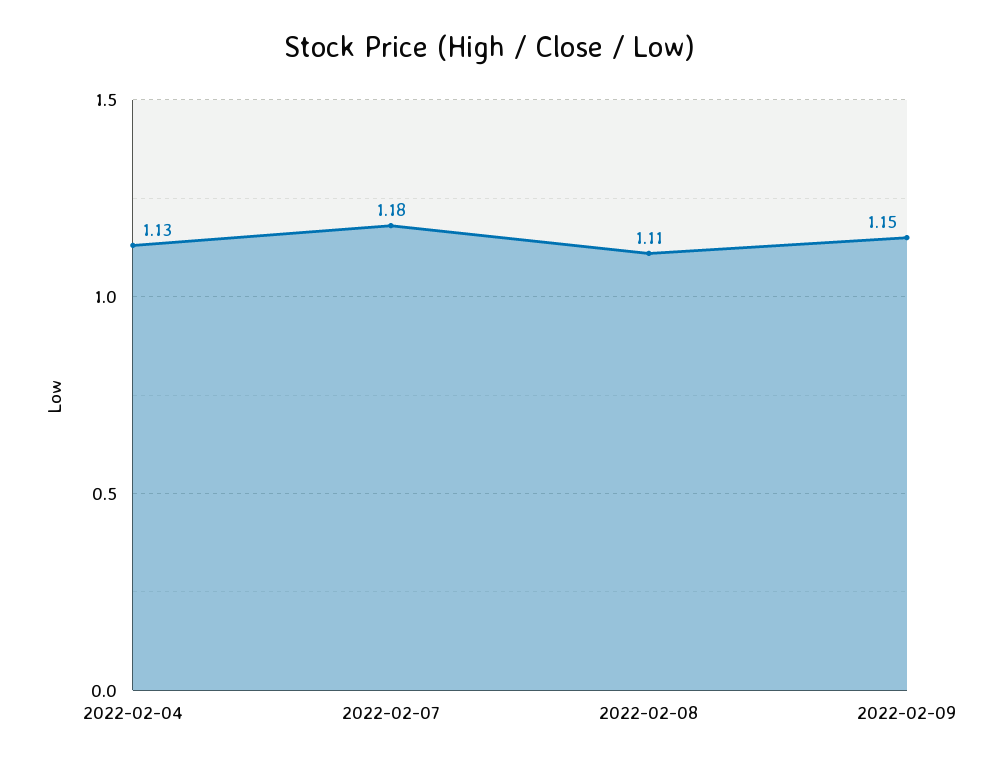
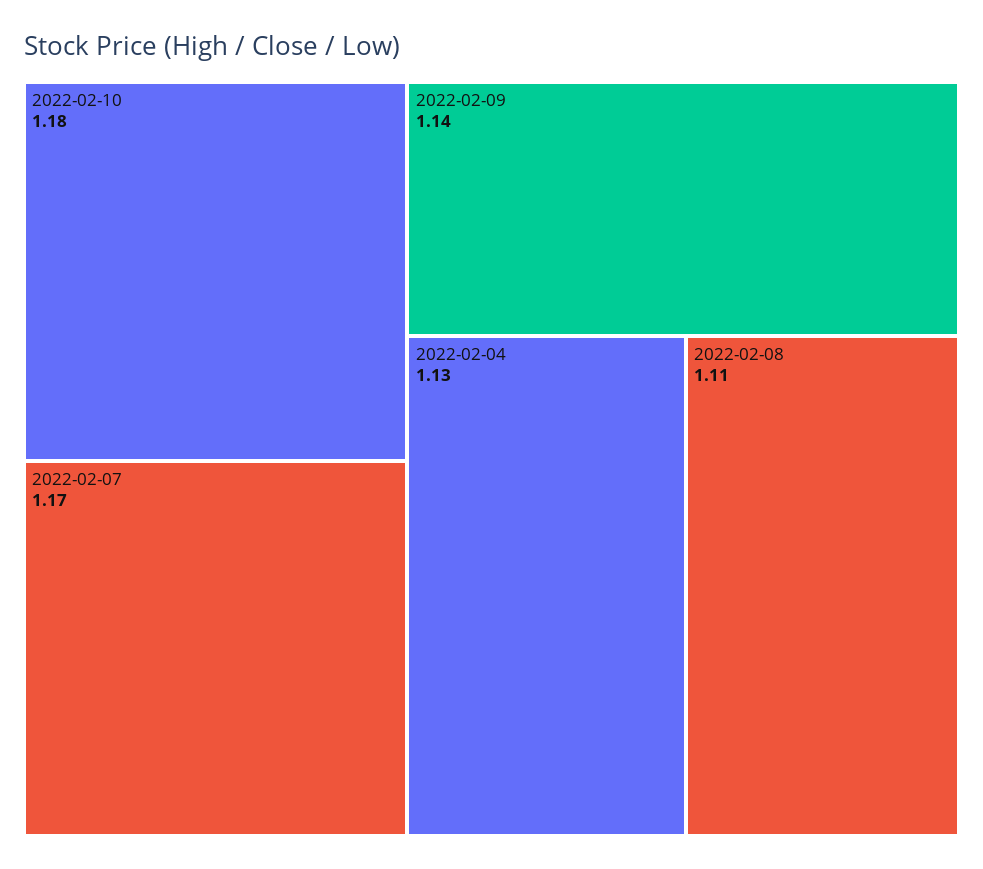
2022-02-07: 1.18 -> 1.17
2022-02-09: 1.15 -> 1.14
2022-02-10: none -> 1.18

